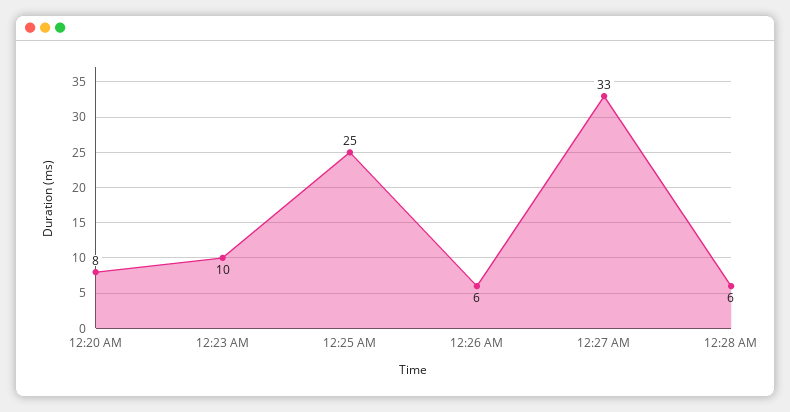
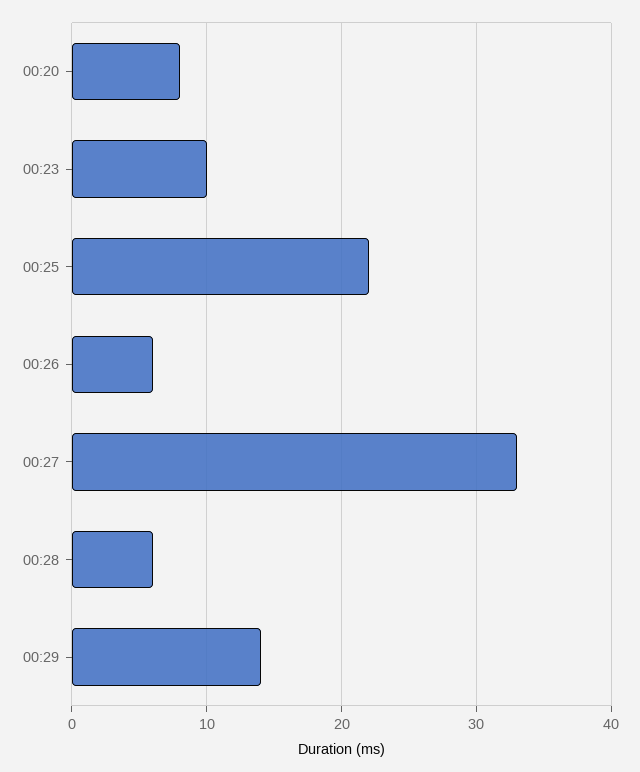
12:25 AM: 25 -> 22
00:29: none -> 14

